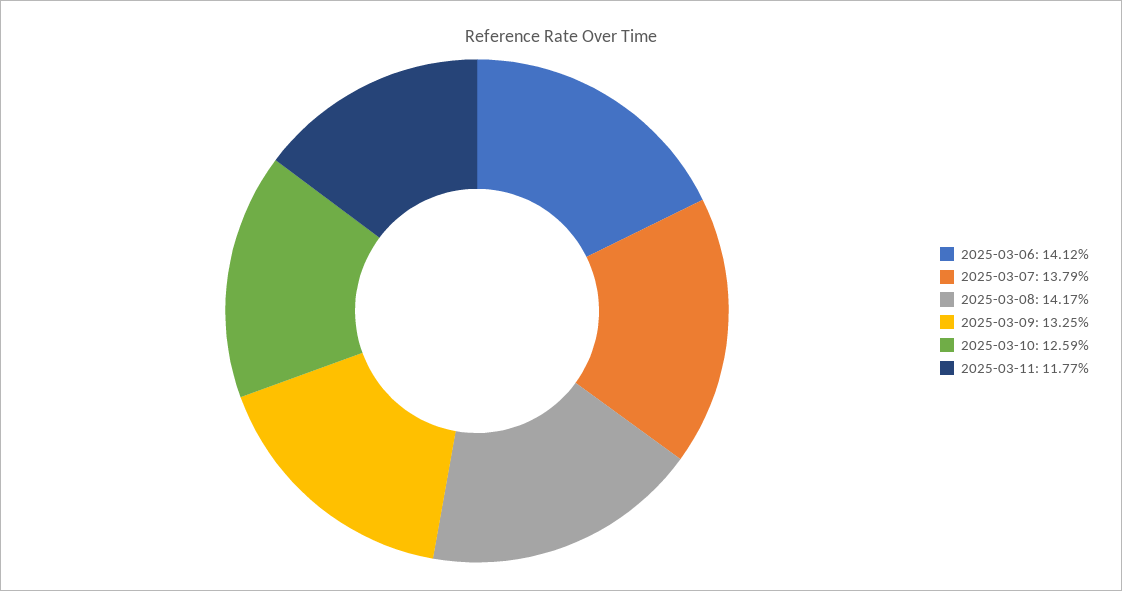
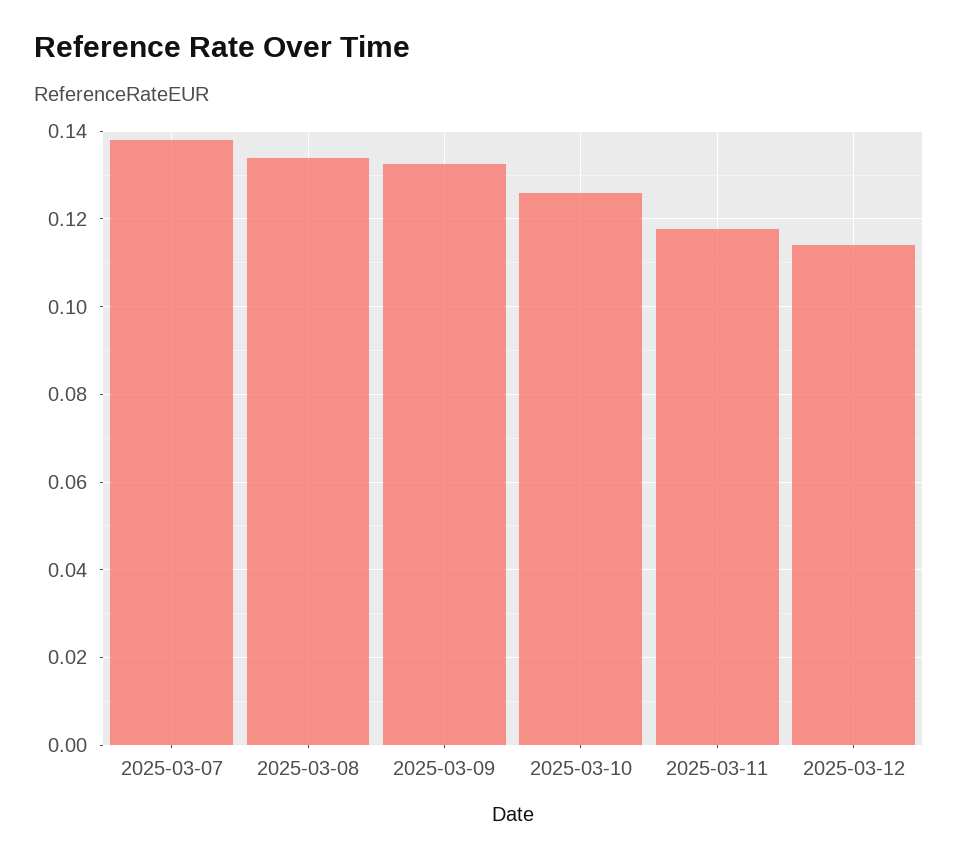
2025-03-06: 0.1412 -> none
2025-03-08: 0.1417 -> 0.134
2025-03-12: none -> 0.114

